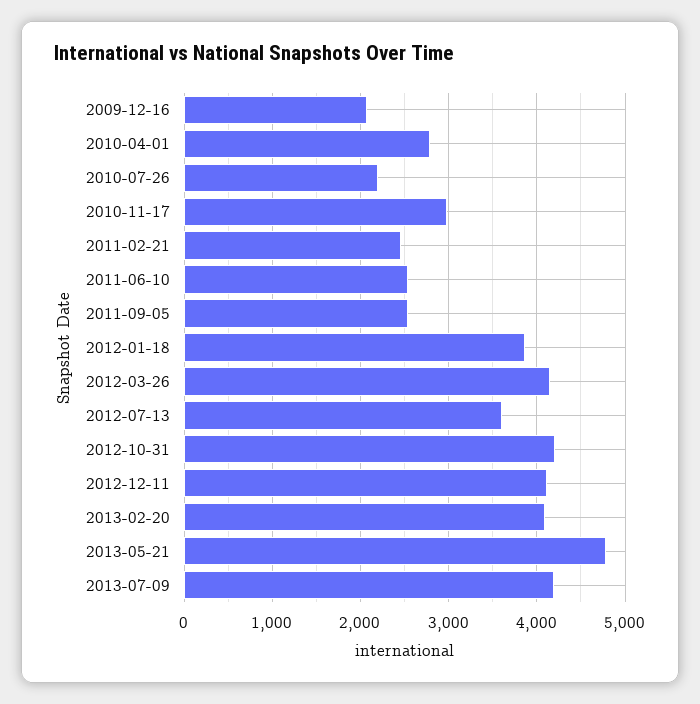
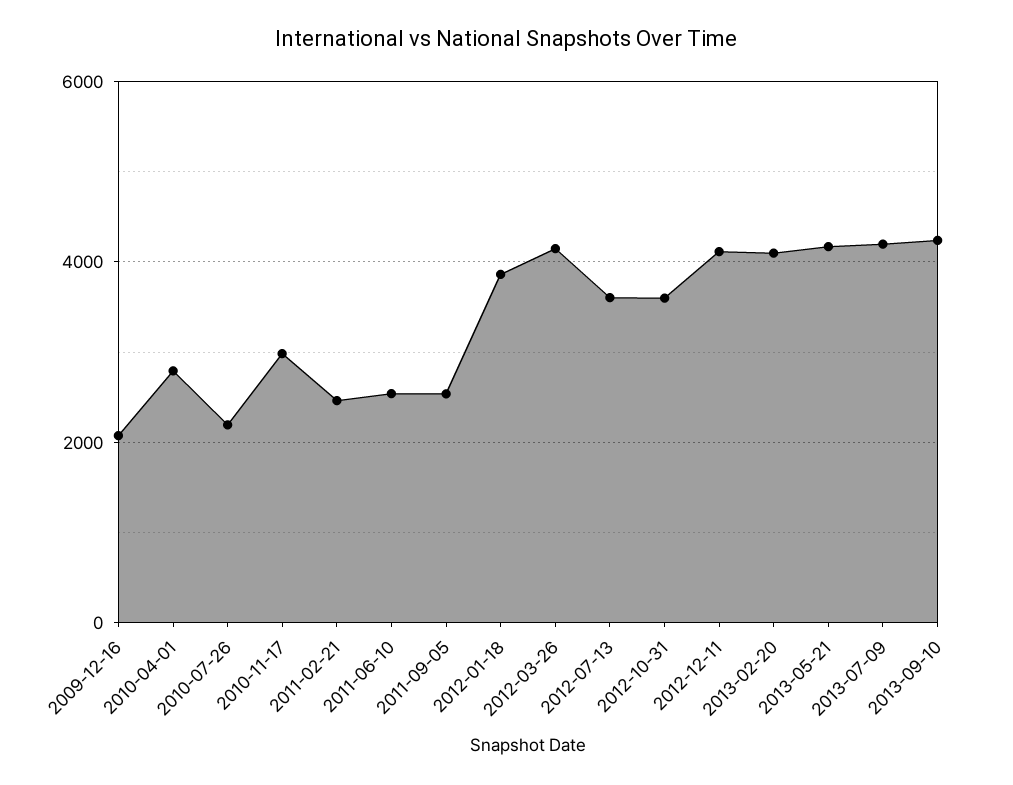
2012-10-31: 4200 -> 3600
2013-05-21: 4800 -> 4200
2013-09-10: none -> 4200

